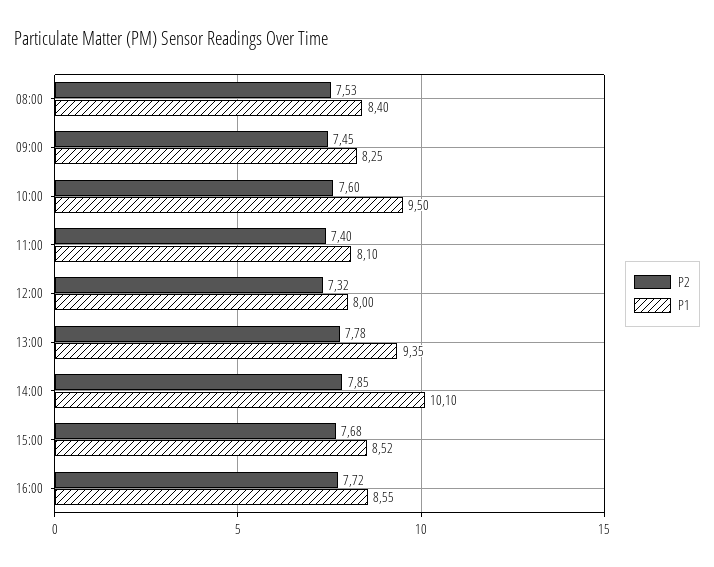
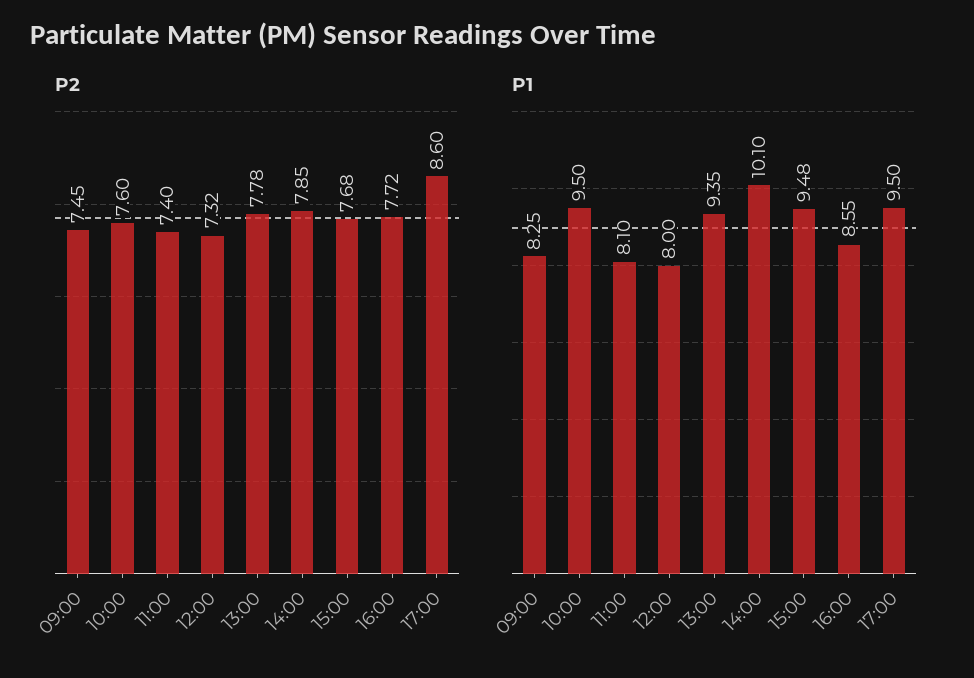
P2, 08:00: 7.53 -> none
P1, 08:00: 8.4 -> none
P1, 15:00: 8.52 -> 9.48
P2, 17:00: none -> 8.6
P1, 17:00: none -> 9.5

